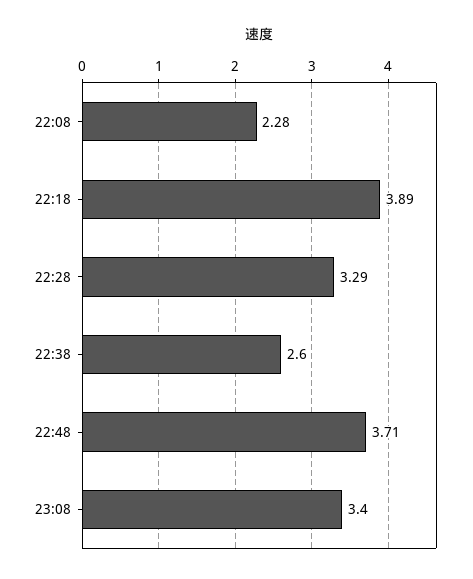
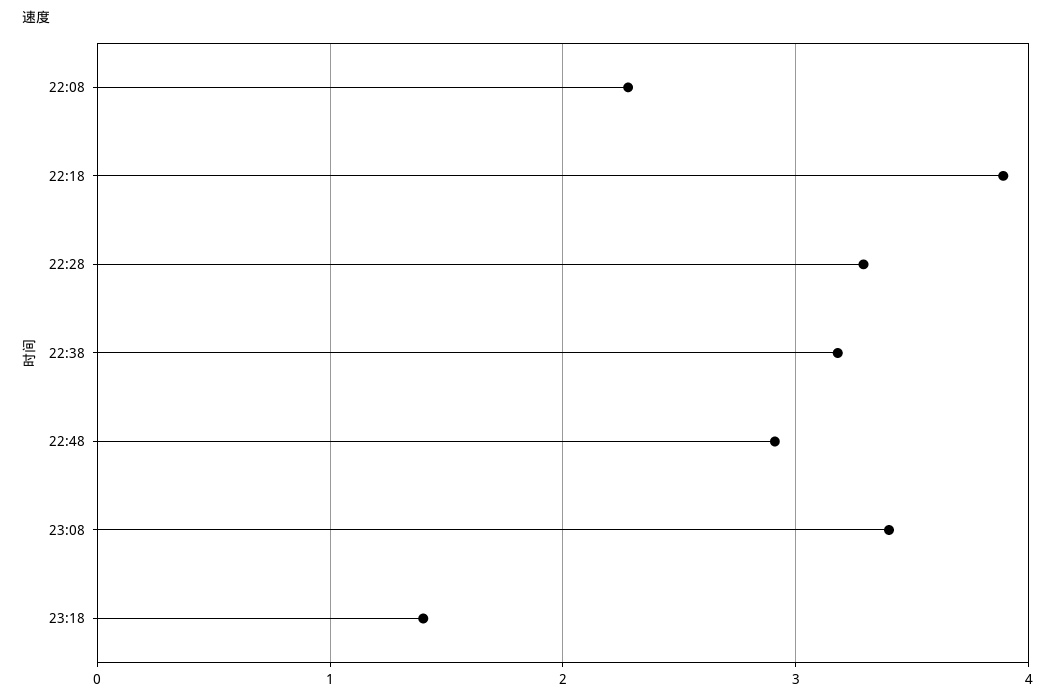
22:38: 2.6 -> 3.2
22:48: 3.71 -> 2.9
23:18: none -> 1.4

